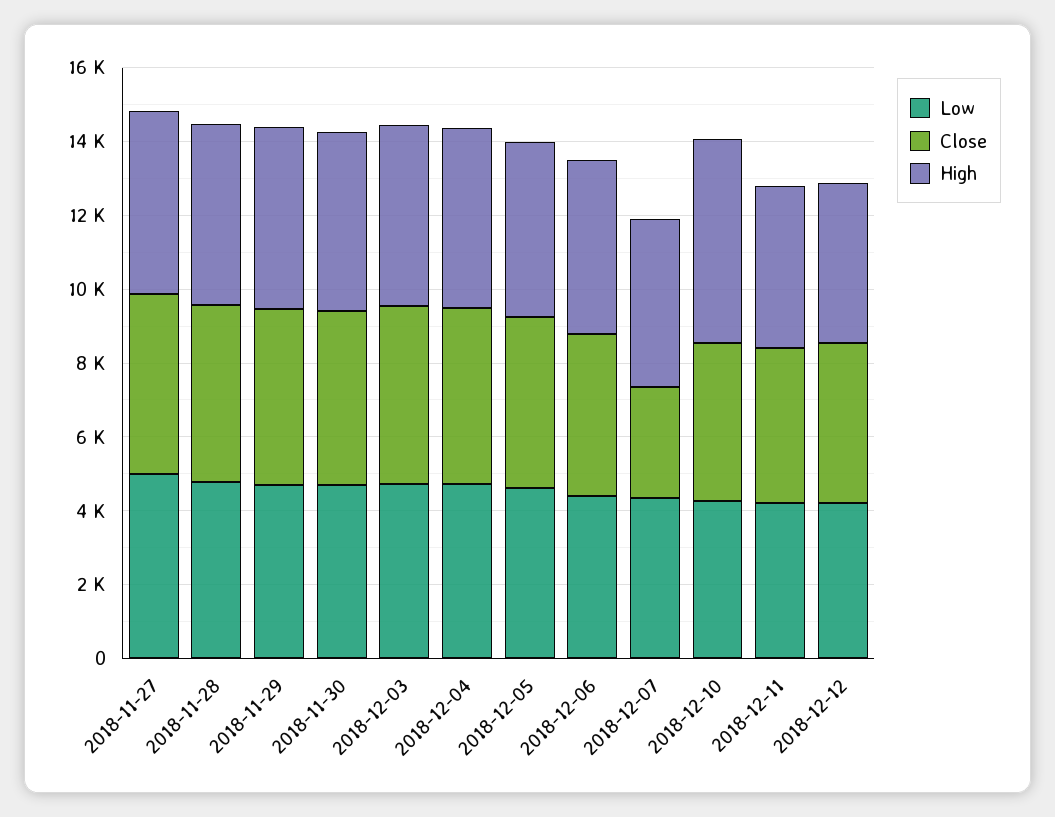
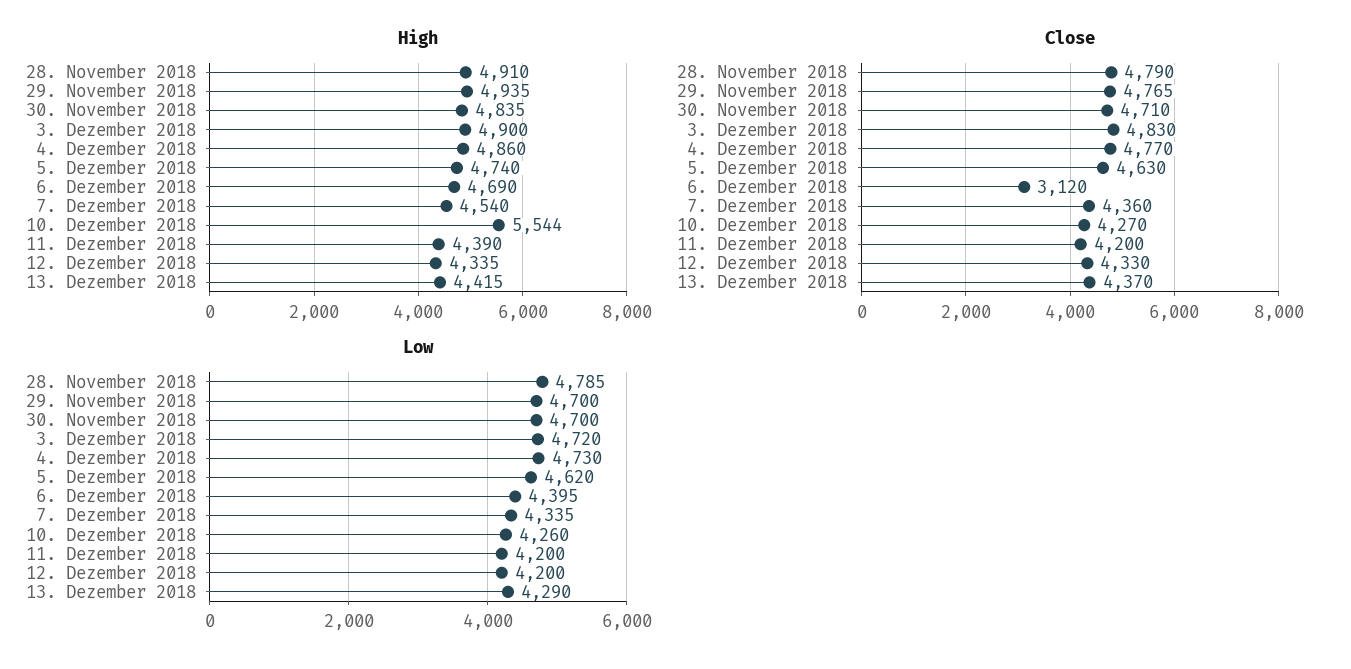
Low, 2018-11-27: 5000 -> none
Close, 2018-11-27: 5000 -> none
High, 2018-11-27: 5000 -> none
Close, 2018-12-06: 4500 -> 3120
Close, 2018-12-07: 3000 -> 4360
High, 13. Dezember 2018: none -> 4415
Close, 13. Dezember 2018: none -> 4370
Low, 13. Dezember 2018: none -> 4290

